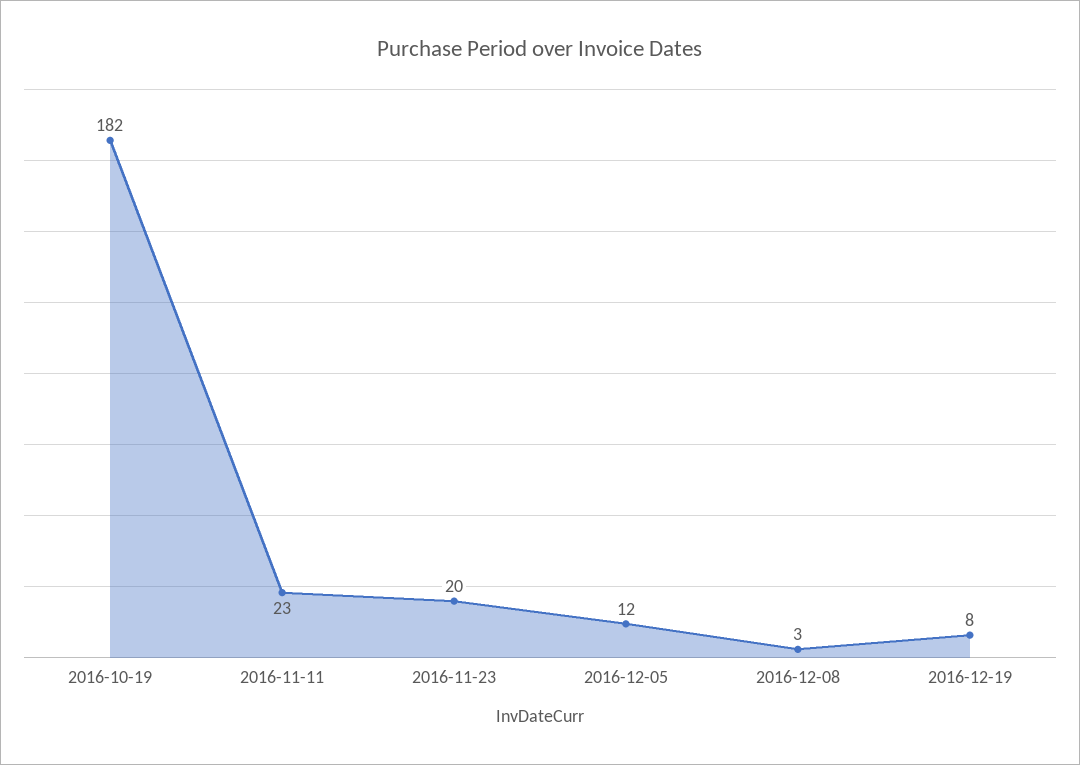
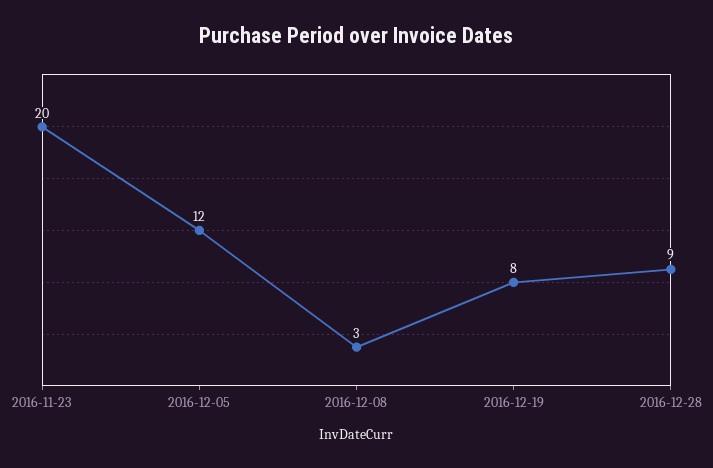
2016-10-19: 182 -> none
2016-11-11: 23 -> none
2016-12-28: none -> 9

